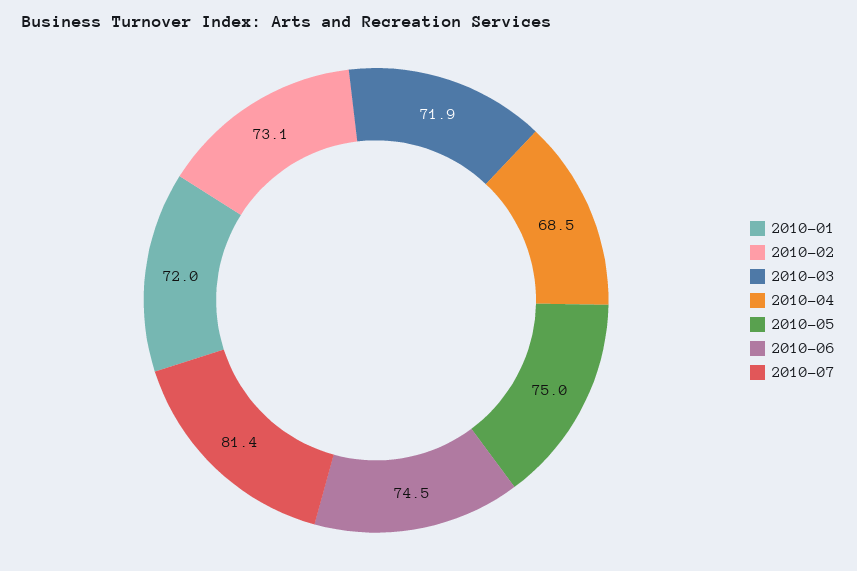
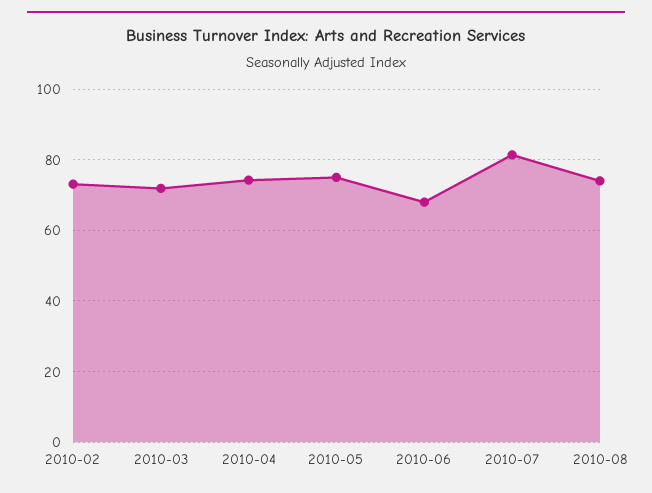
2010-01: 72 -> none
2010-04: 68.5 -> 74
2010-06: 74.5 -> 68
2010-08: none -> 74

